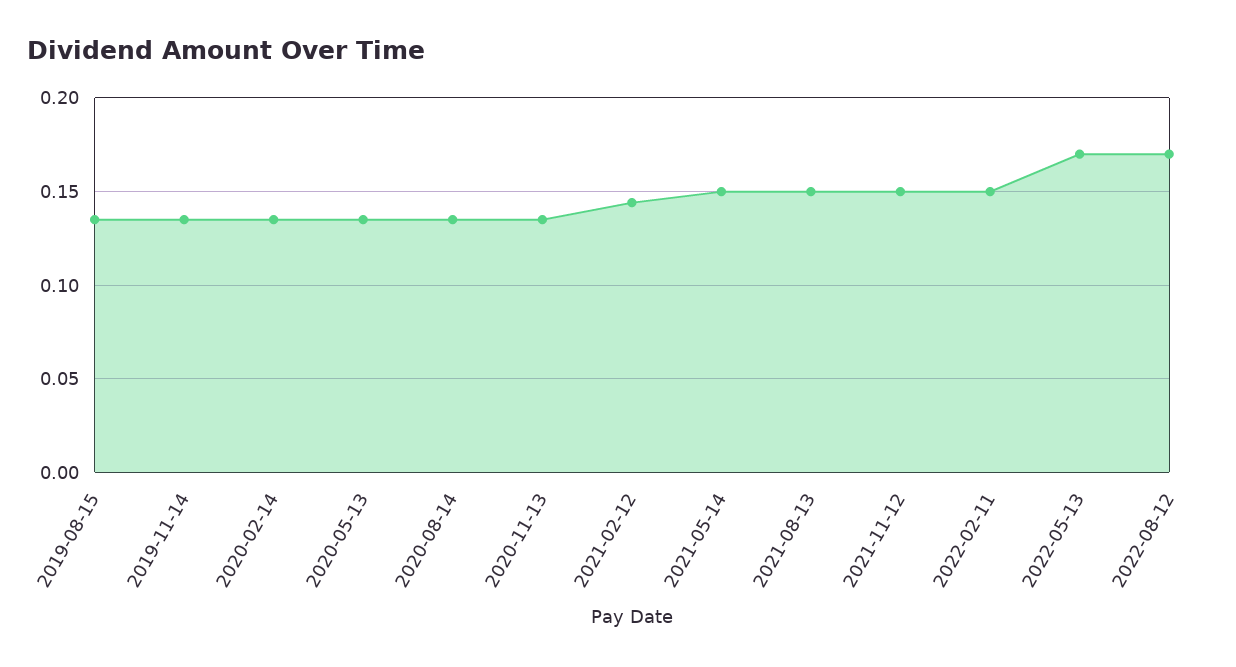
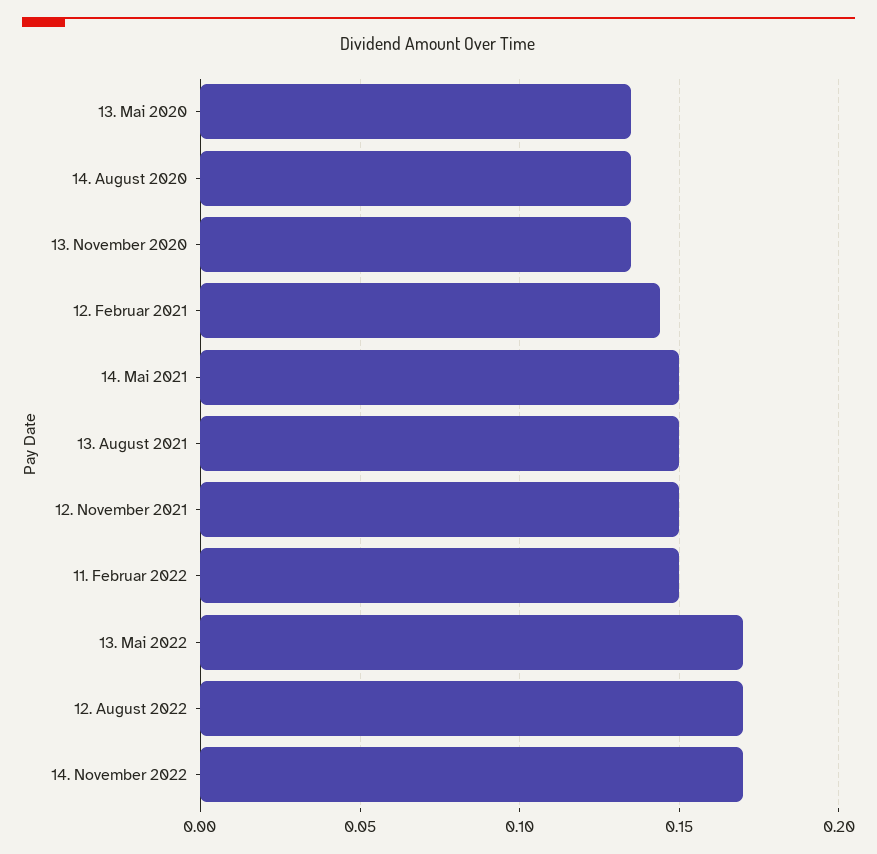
2019-08-15: 0.135 -> none
2019-11-14: 0.135 -> none
2020-02-14: 0.135 -> none
14. November 2022: none -> 0.17

